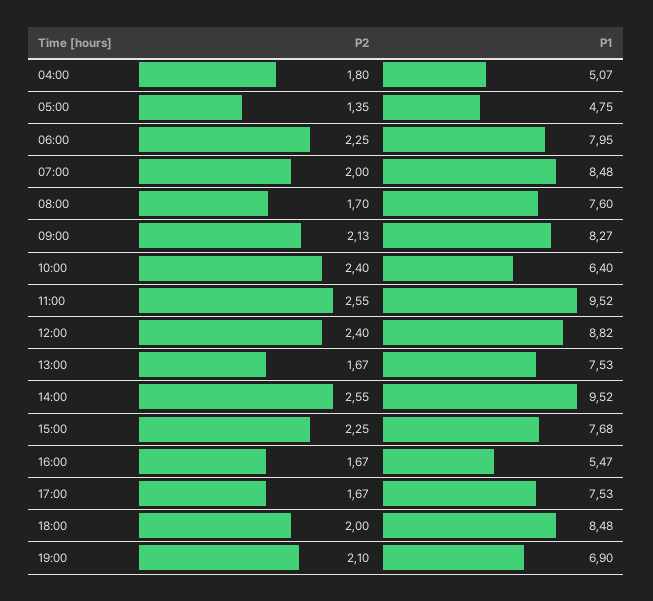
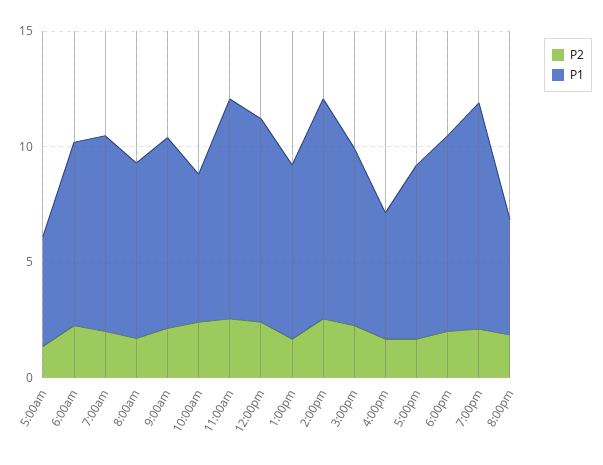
P2, 04:00: 1.8 -> none
P1, 04:00: 5.07 -> none
P1, 19:00: 6.9 -> 10
P2, 8:00pm: none -> 2
P1, 8:00pm: none -> 5

